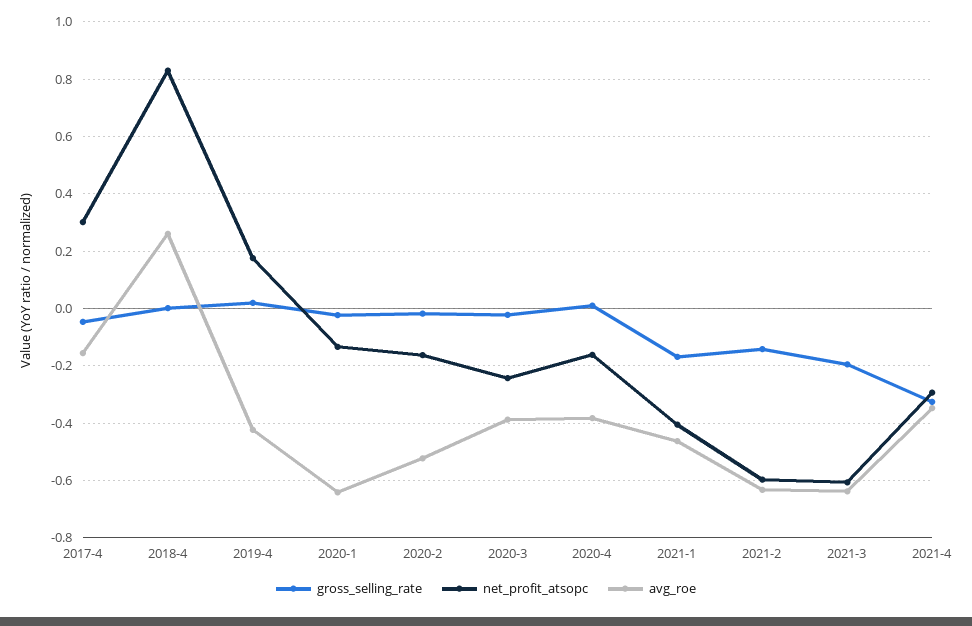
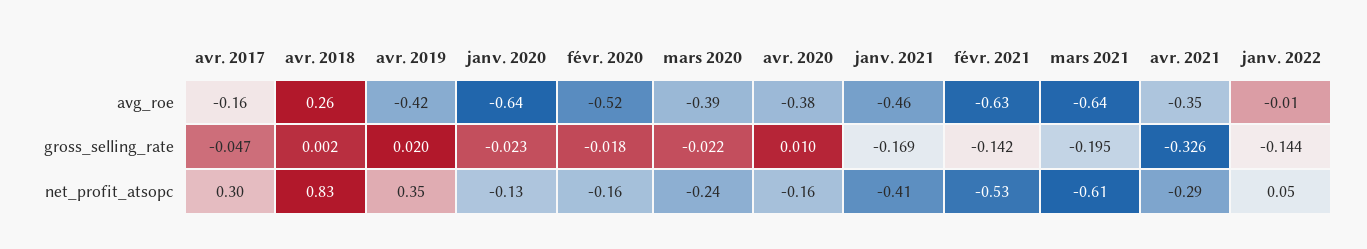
net_profit_atsopc, 2019-4: 0.175 -> 0.35
net_profit_atsopc, 2021-2: -0.6 -> -0.53
avg_roe, janv. 2022: none -> -0.01
gross_selling_rate, janv. 2022: none -> -0.144
net_profit_atsopc, janv. 2022: none -> 0.05

